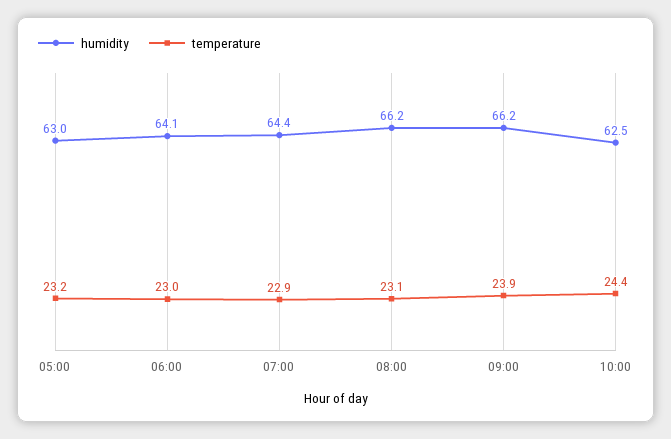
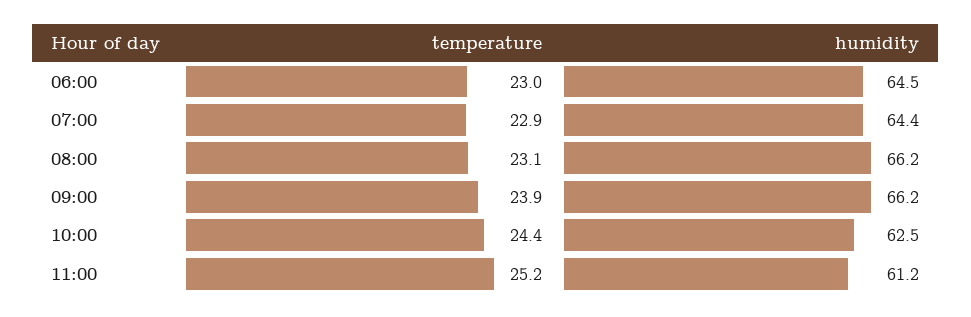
humidity, 05:00: 63 -> none
temperature, 05:00: 23.2 -> none
humidity, 06:00: 64.1 -> 64.5
temperature, 11:00: none -> 25.2
humidity, 11:00: none -> 61.2

